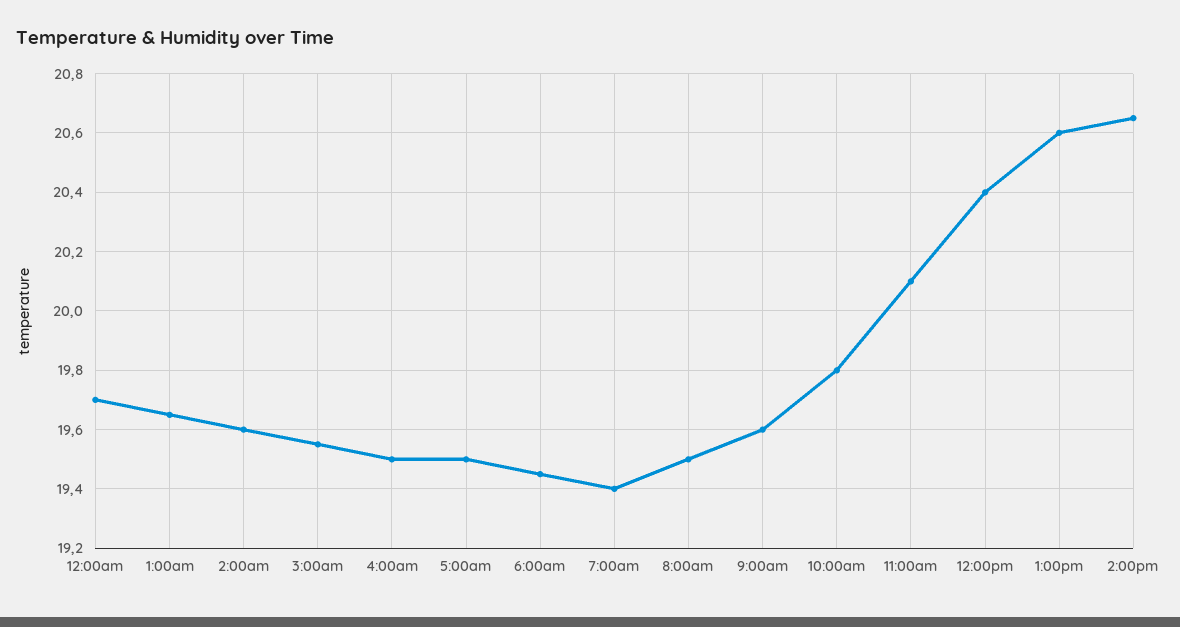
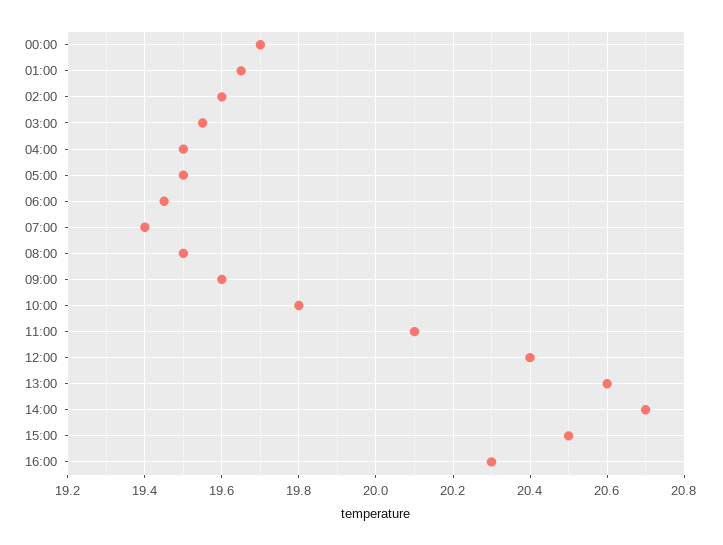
2:00pm: 20.65 -> 20.7
15:00: none -> 20.5
16:00: none -> 20.3

